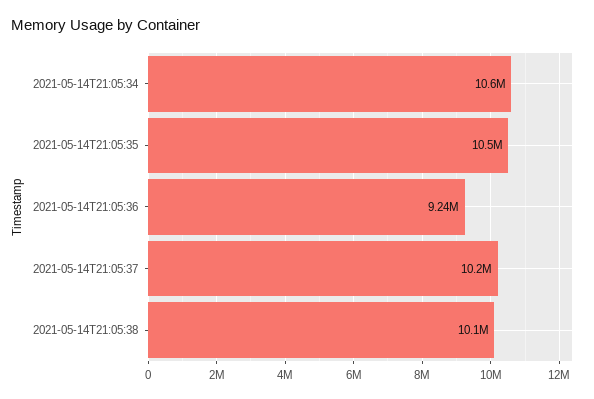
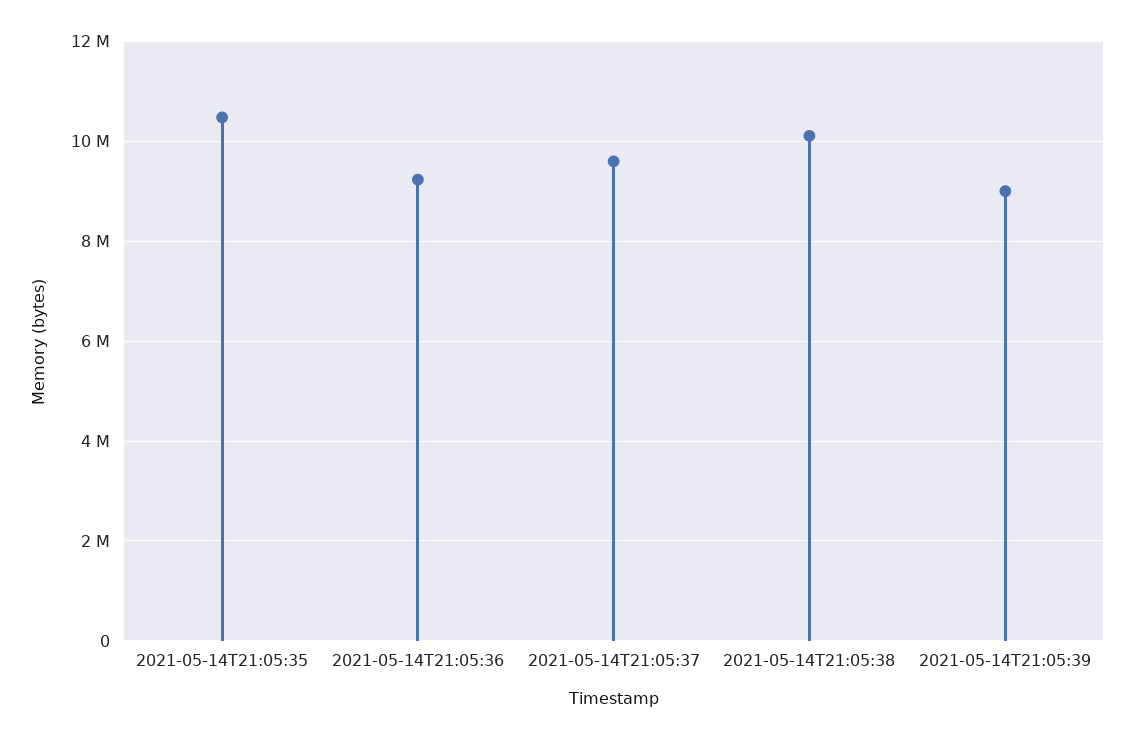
2021-05-14T21:05:34: 10600000 -> none
2021-05-14T21:05:37: 10200000 -> 9600000
2021-05-14T21:05:39: none -> 9000000

